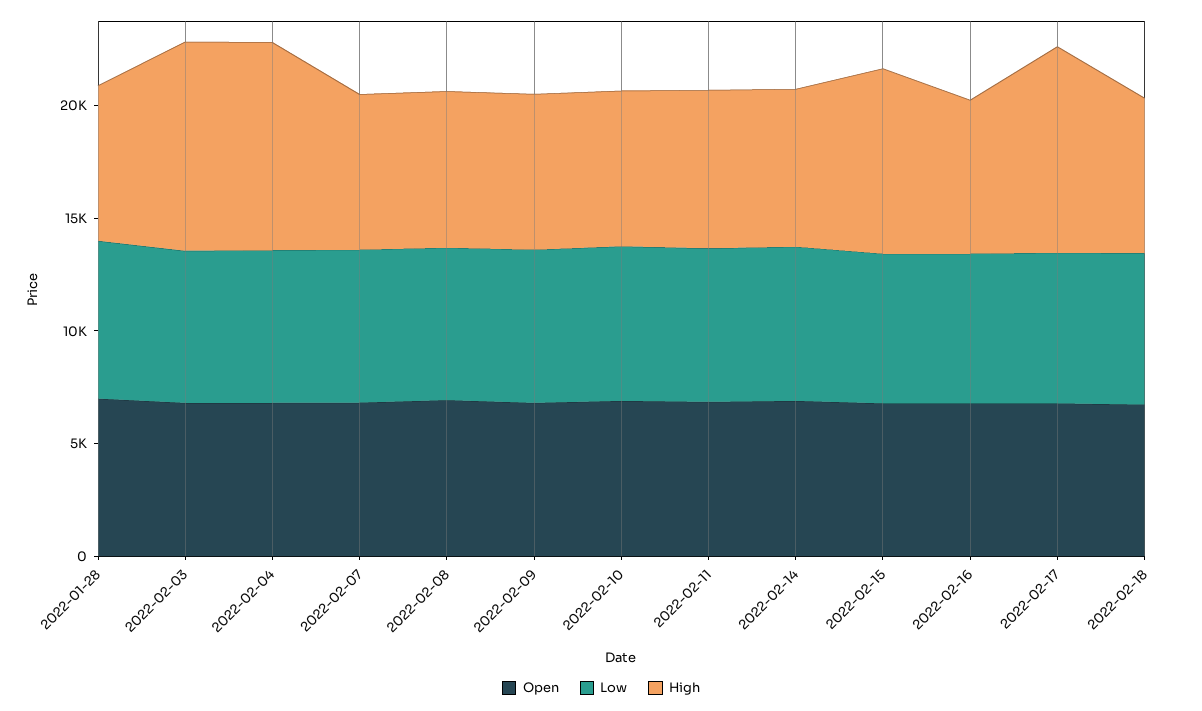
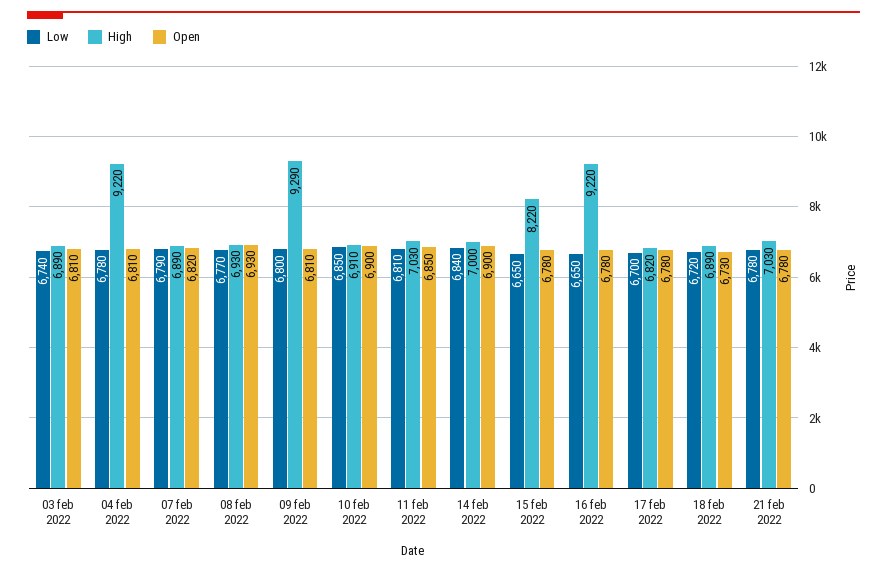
Open, 2022-01-28: 7000 -> none
Low, 2022-01-28: 7000 -> none
High, 2022-01-28: 7000 -> none
High, 2022-02-03: 9000 -> 6890
High, 2022-02-09: 7000 -> 9290
High, 2022-02-16: 7000 -> 9220
High, 2022-02-17: 9000 -> 6820
Low, 21 feb 2022: none -> 6780
High, 21 feb 2022: none -> 7030
Open, 21 feb 2022: none -> 6780

